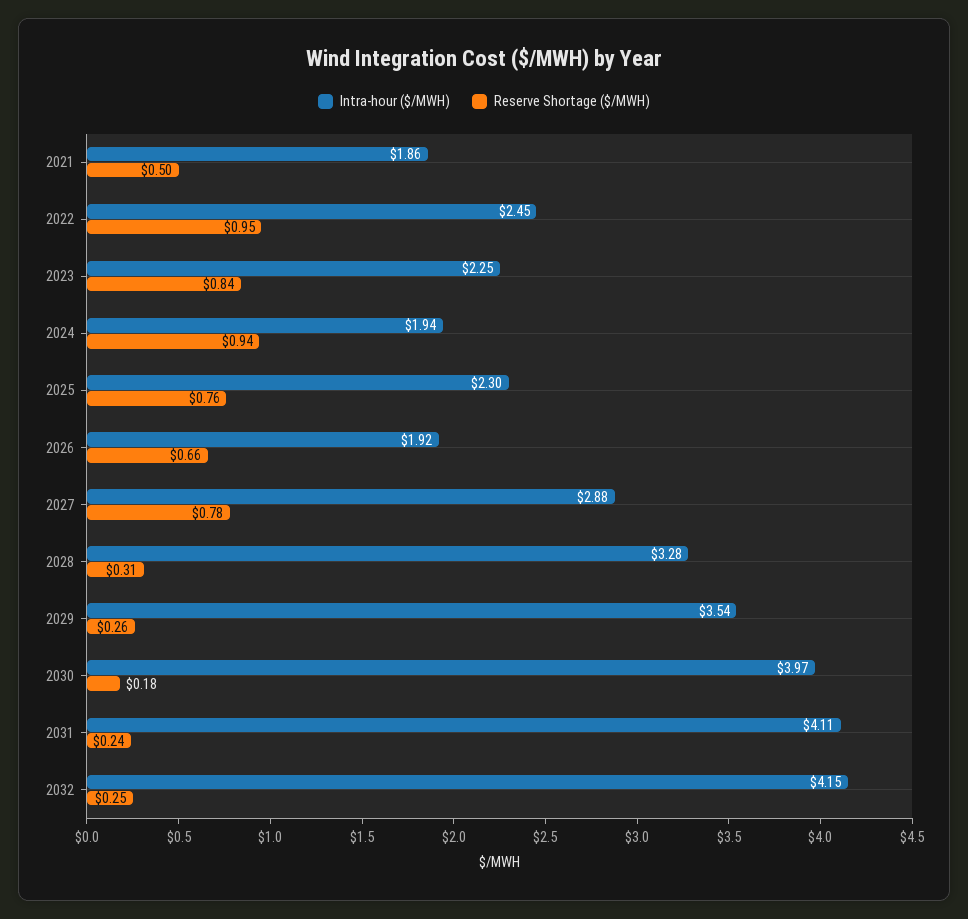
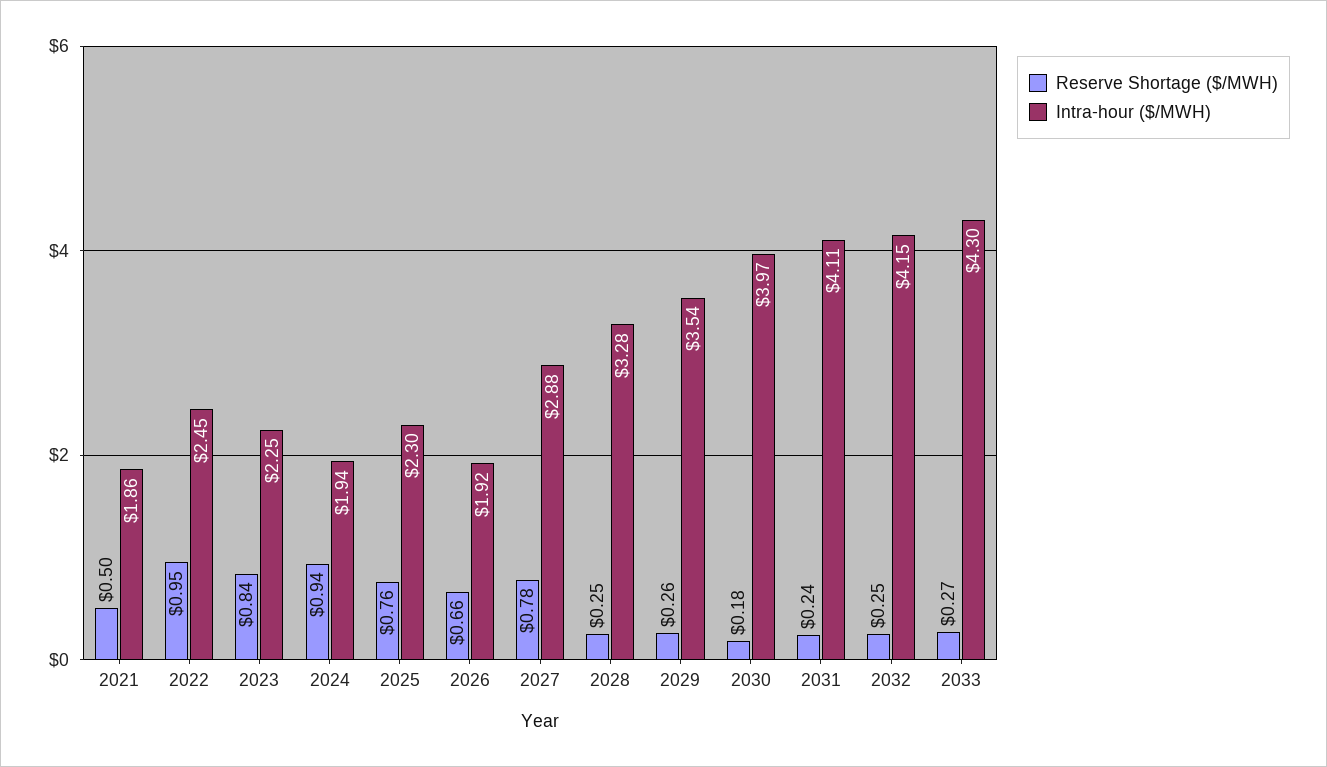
Reserve Shortage ($/MWH), 2028: 0.31 -> 0.25
Reserve Shortage ($/MWH), 2033: none -> 0.27
Intra-hour ($/MWH), 2033: none -> 4.3

